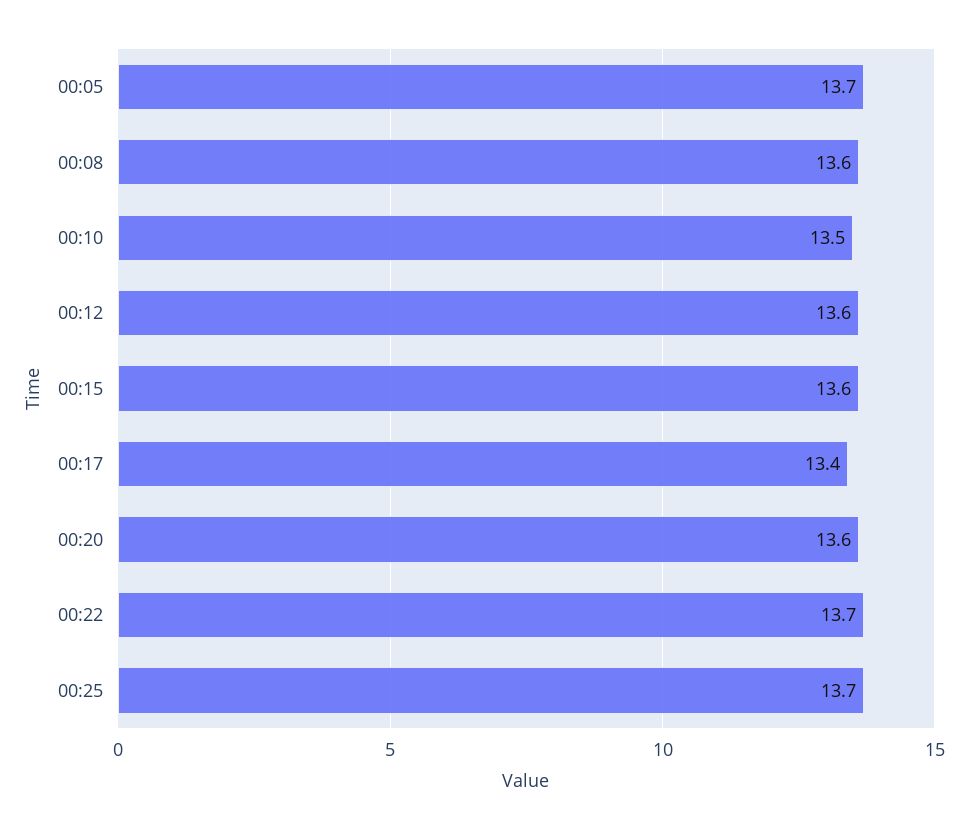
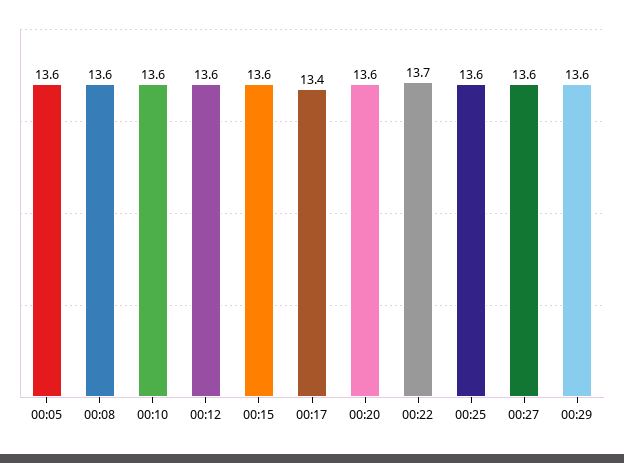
00:05: 13.7 -> 13.6
00:10: 13.5 -> 13.6
00:25: 13.7 -> 13.6
00:27: none -> 13.6
00:29: none -> 13.6

